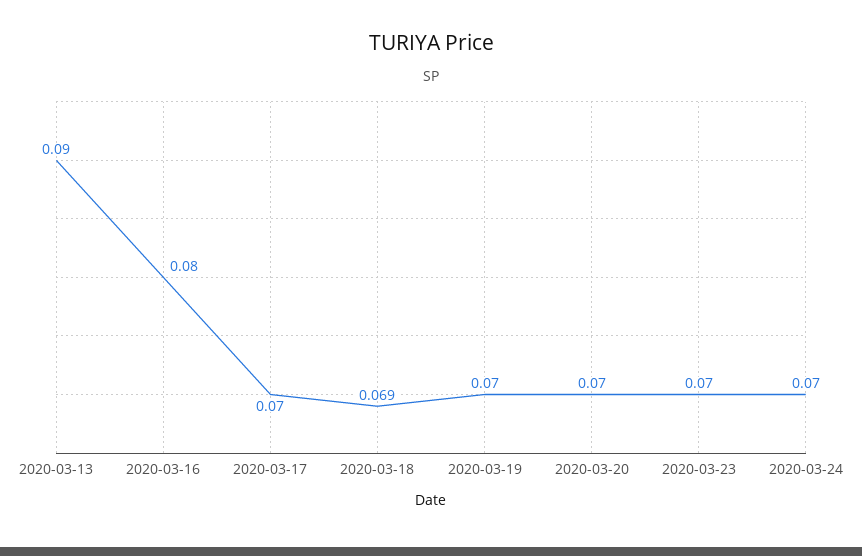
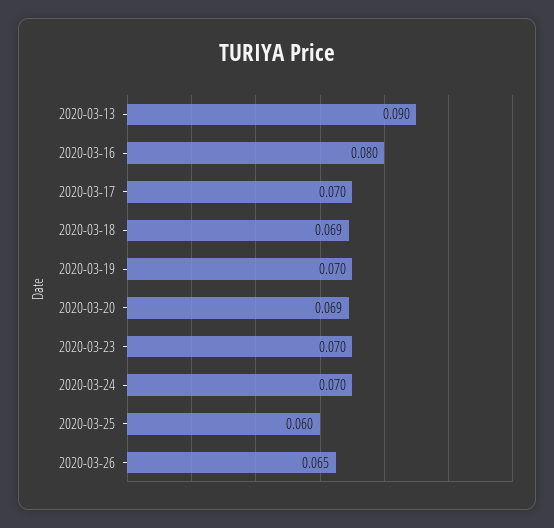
2020-03-20: 0.07 -> 0.069
2020-03-25: none -> 0.06
2020-03-26: none -> 0.065

